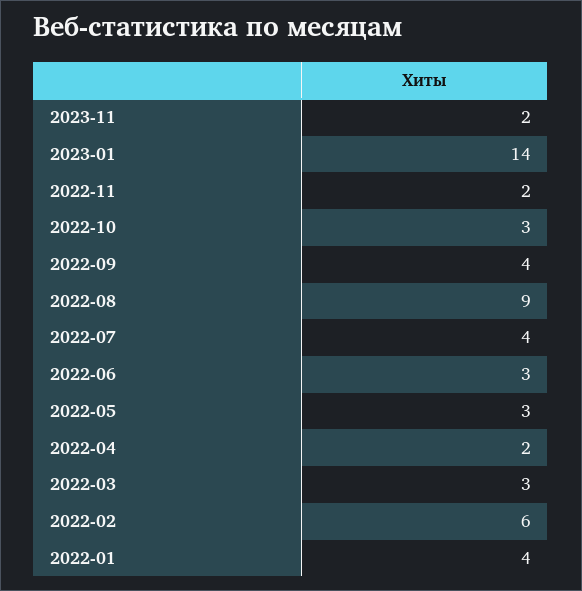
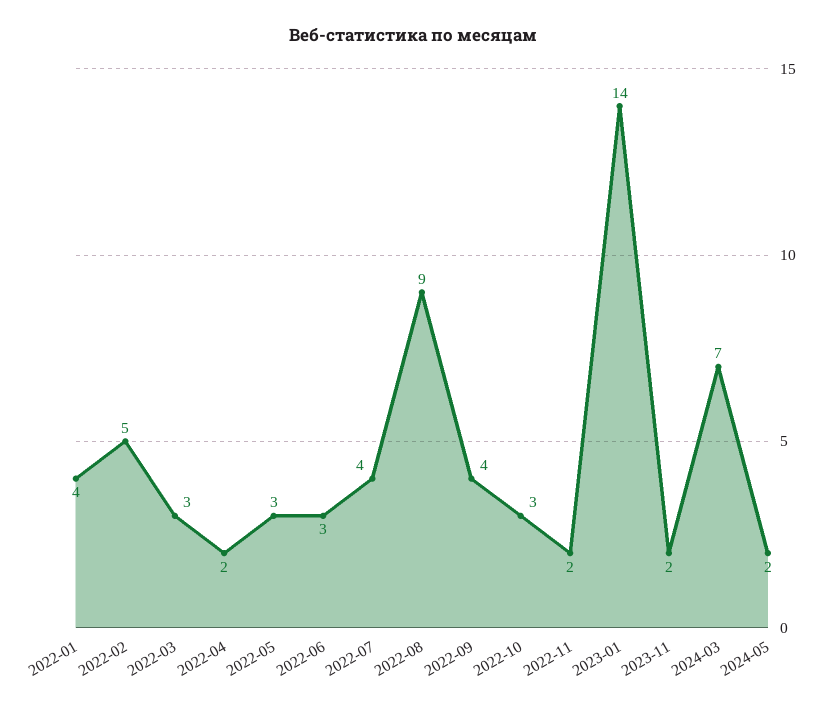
2022-02: 6 -> 5
2024-03: none -> 7
2024-05: none -> 2

